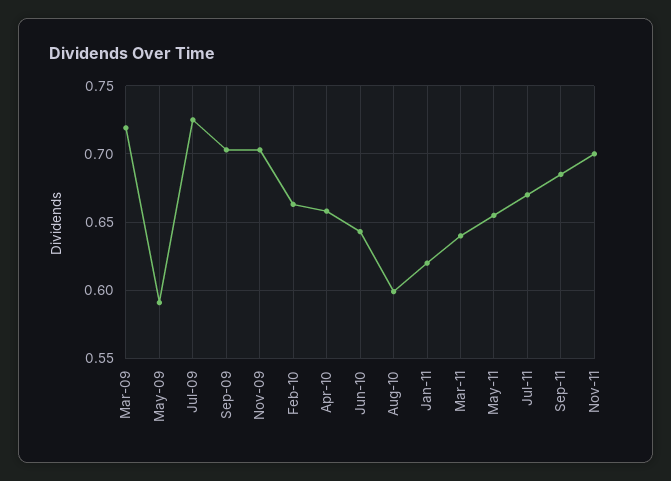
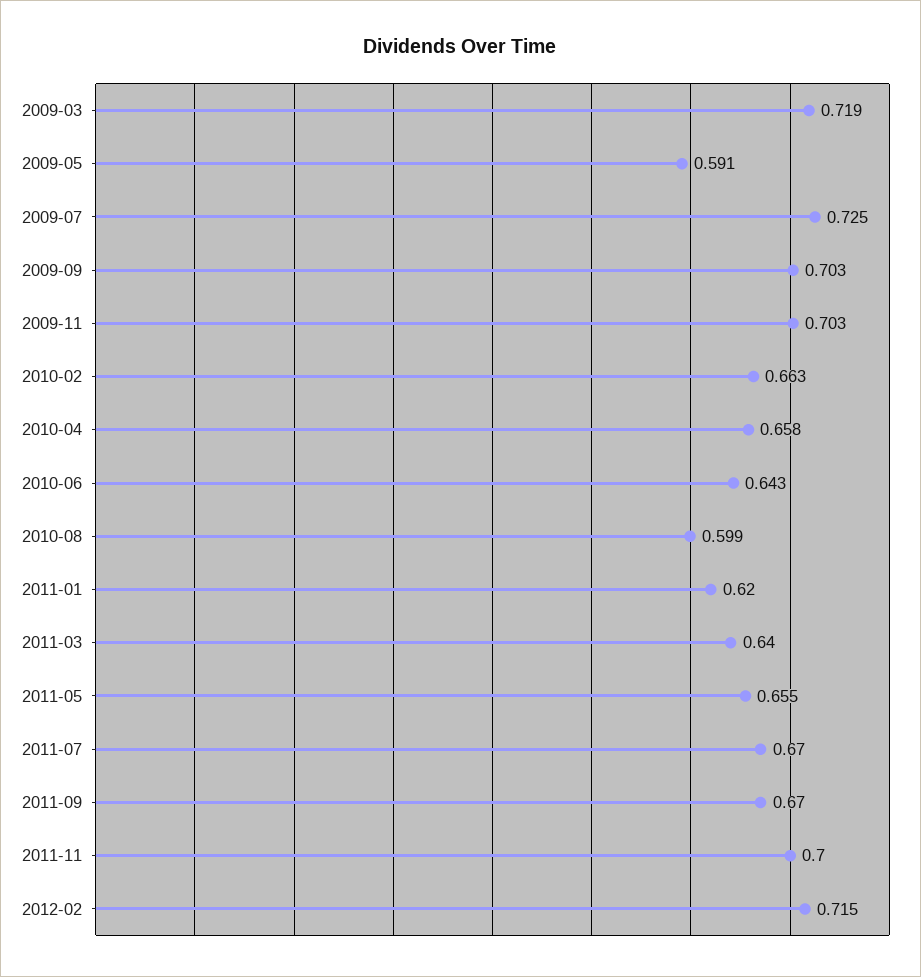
Sep-11: 0.685 -> 0.67
2012-02: none -> 0.715

